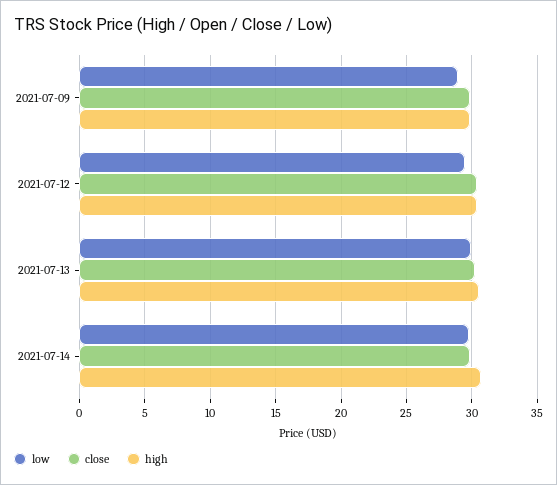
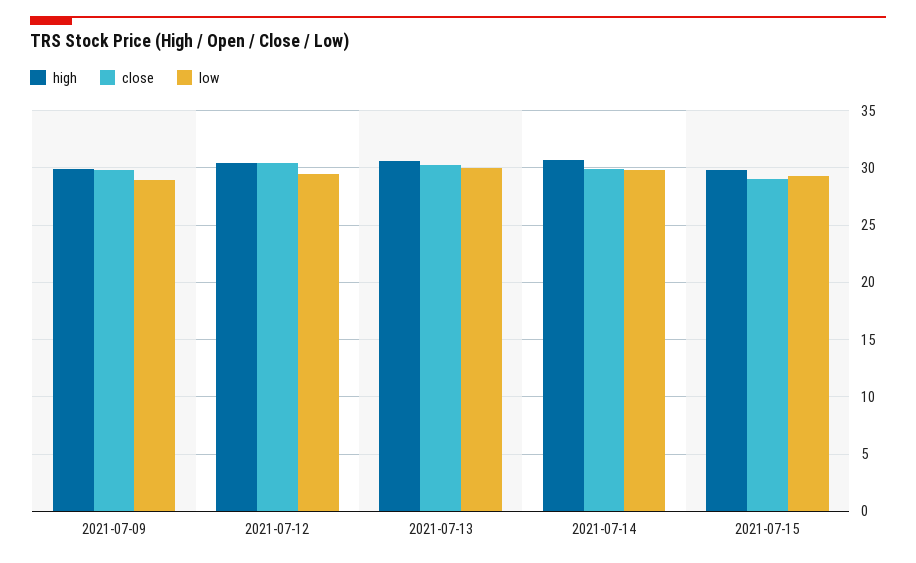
high, 2021-07-15: none -> 30
close, 2021-07-15: none -> 29
low, 2021-07-15: none -> 29

